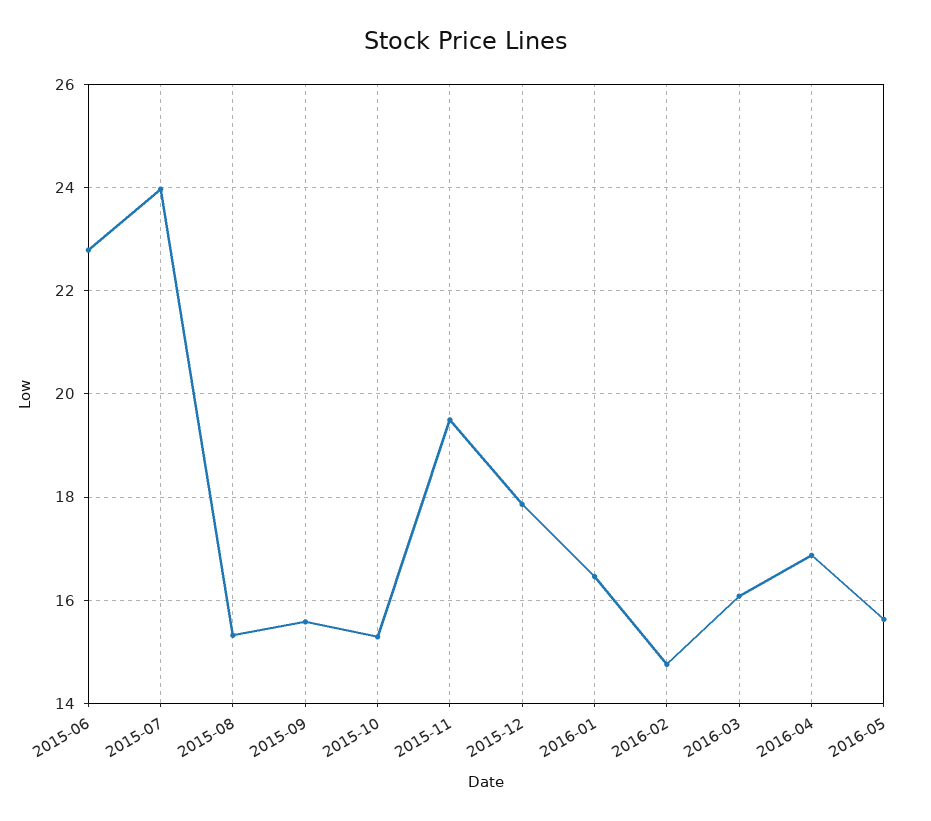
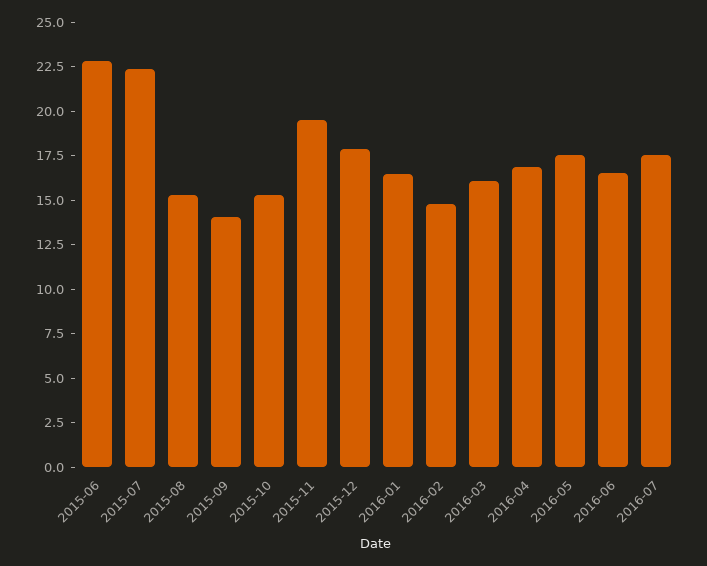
2015-07: 24 -> 22.5
2015-09: 15.6 -> 14
2016-05: 15.6 -> 17.5
2016-06: none -> 16.5
2016-07: none -> 17.5

